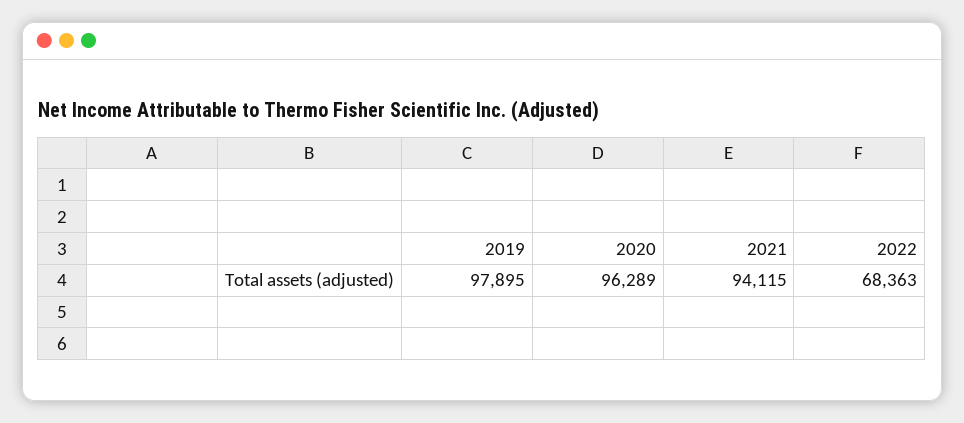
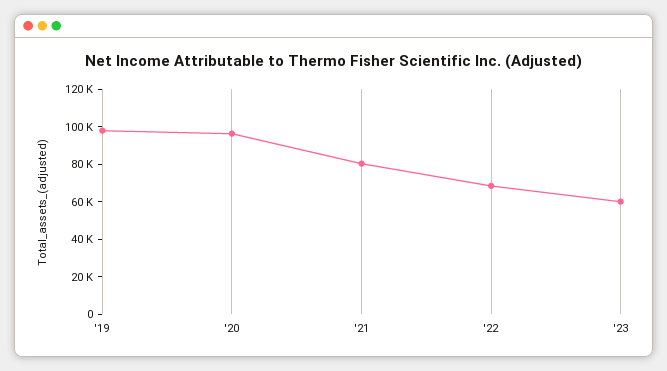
2021: 94115 -> 80000
'23: none -> 60000

